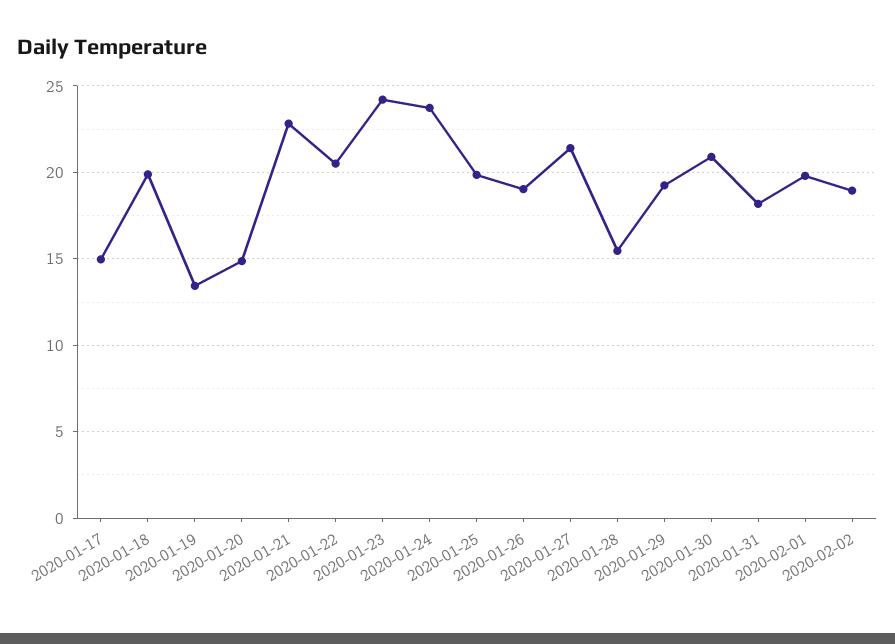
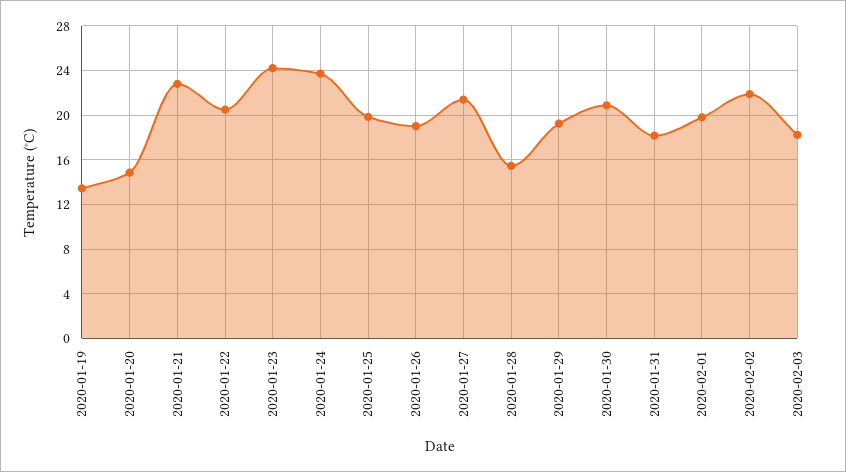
2020-01-17: 15 -> none
2020-01-18: 20 -> none
2020-02-02: 19 -> 22
2020-02-03: none -> 18

